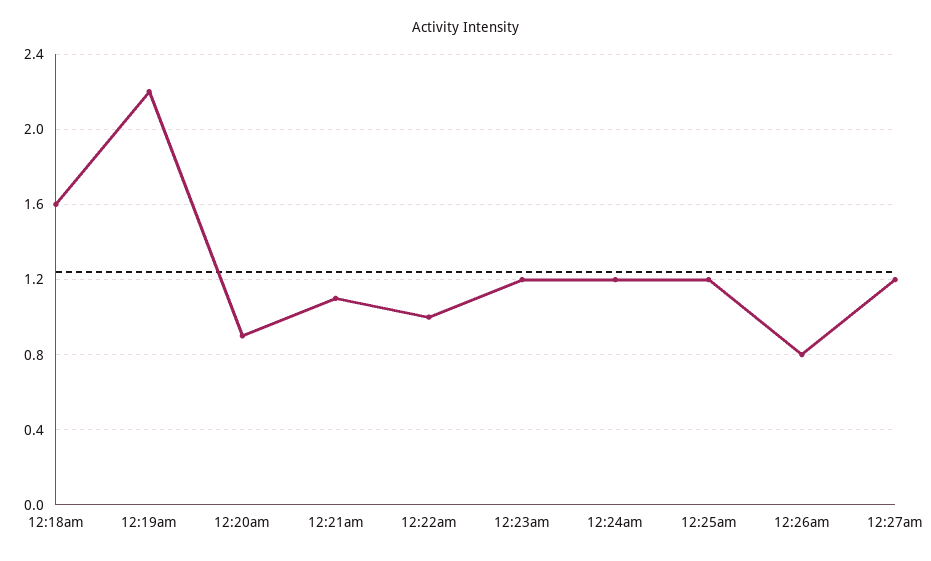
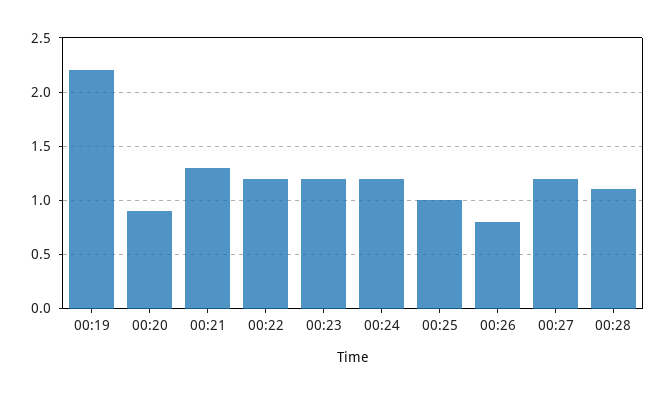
12:18am: 1.6 -> none
12:21am: 1.1 -> 1.3
12:22am: 1 -> 1.2
12:25am: 1.2 -> 1
00:28: none -> 1.1

